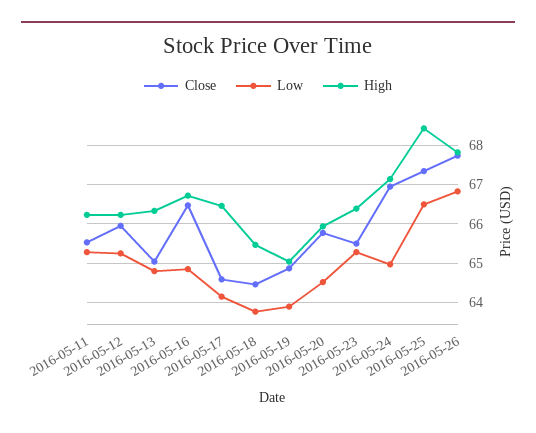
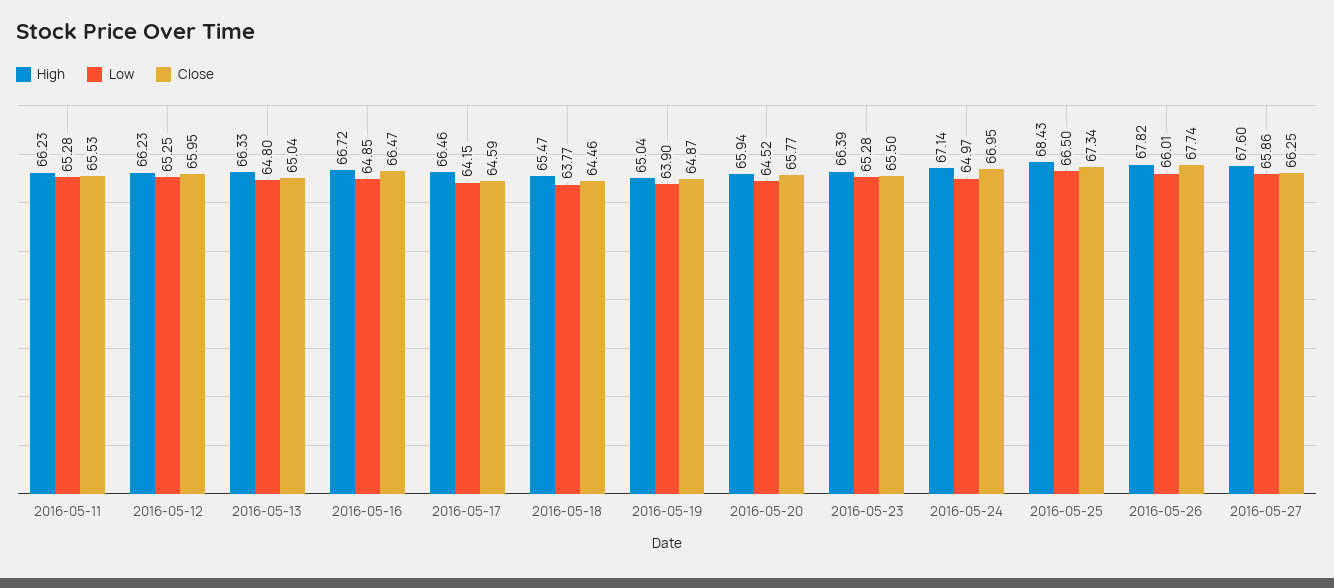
Low, 2016-05-26: 66.8 -> 66.01
High, 2016-05-27: none -> 67.6
Low, 2016-05-27: none -> 65.86
Close, 2016-05-27: none -> 66.25

